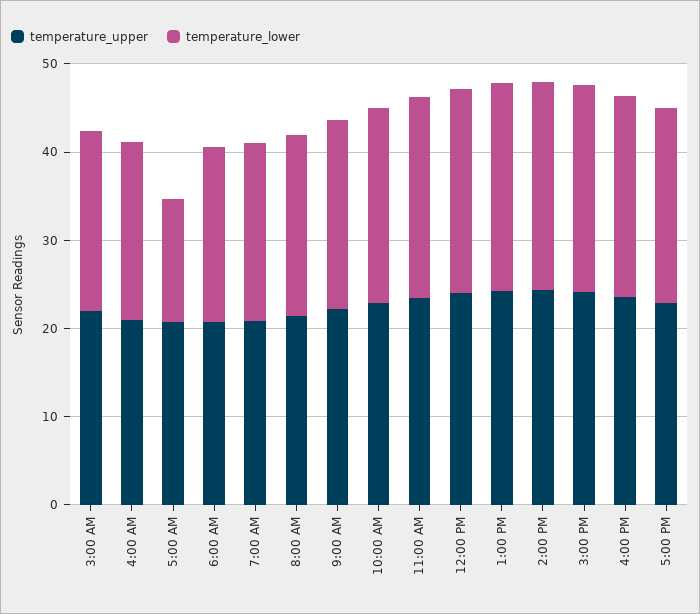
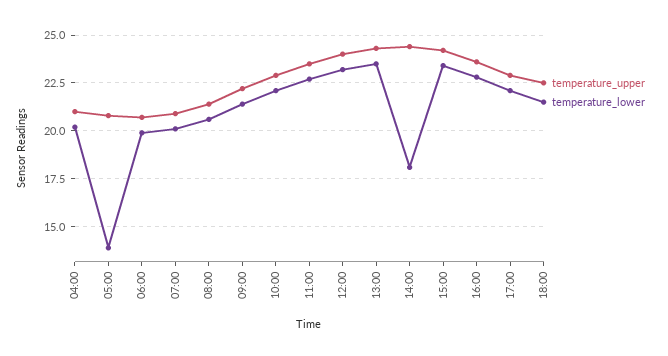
temperature_upper, 3:00 AM: 22 -> none
temperature_lower, 3:00 AM: 20 -> none
temperature_lower, 2:00 PM: 24 -> 18
temperature_upper, 18:00: none -> 22.5
temperature_lower, 18:00: none -> 21.5

